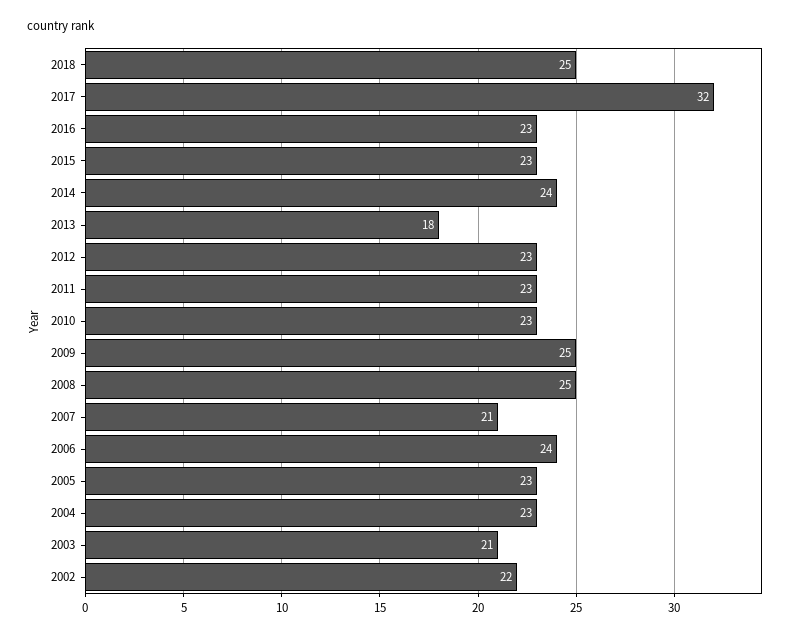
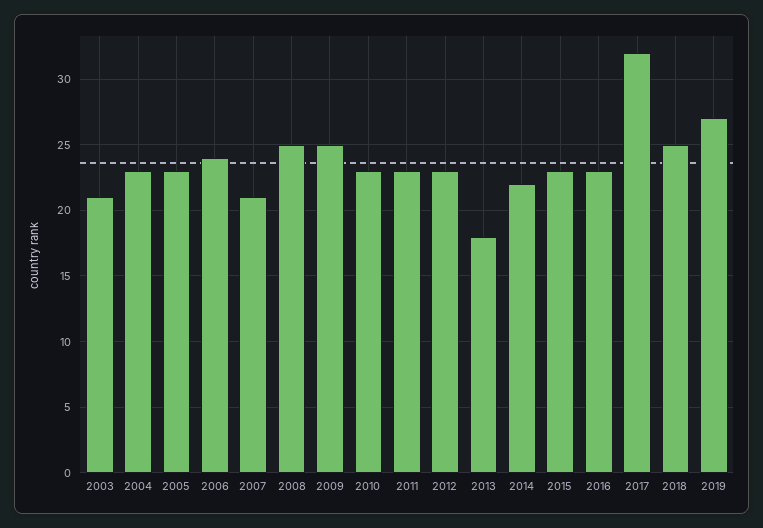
2014: 24 -> 22
2002: 22 -> none
2019: none -> 27

